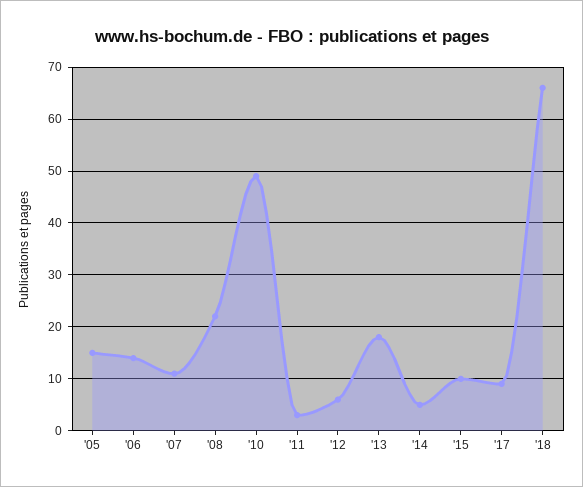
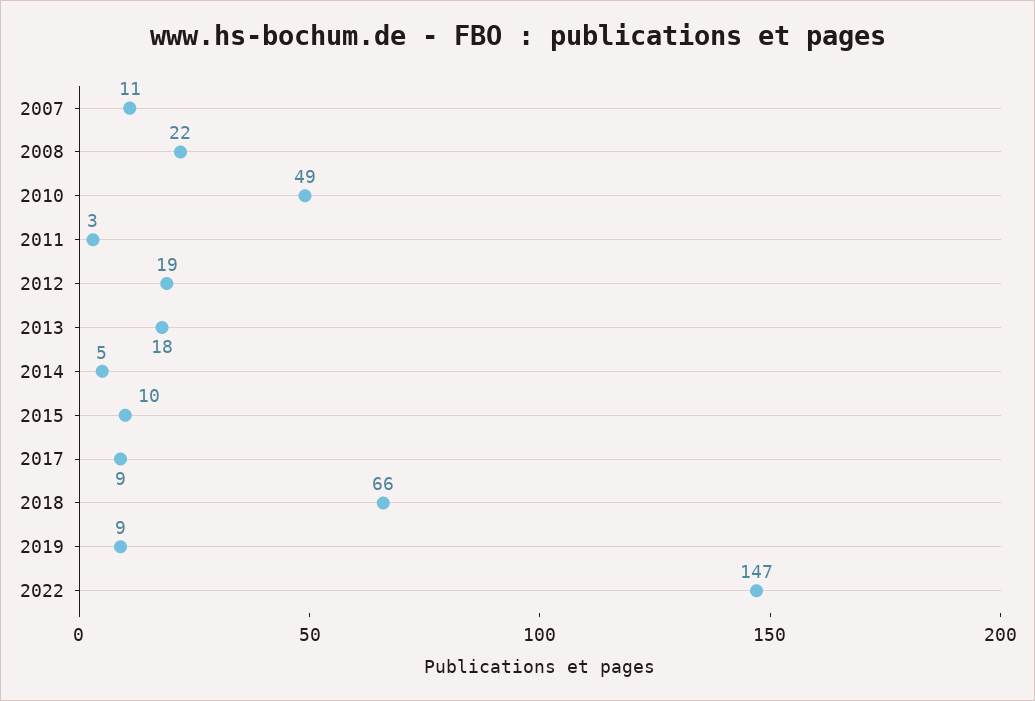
'05: 15 -> none
'06: 15 -> none
'12: 5 -> 19
2019: none -> 9
2022: none -> 147

